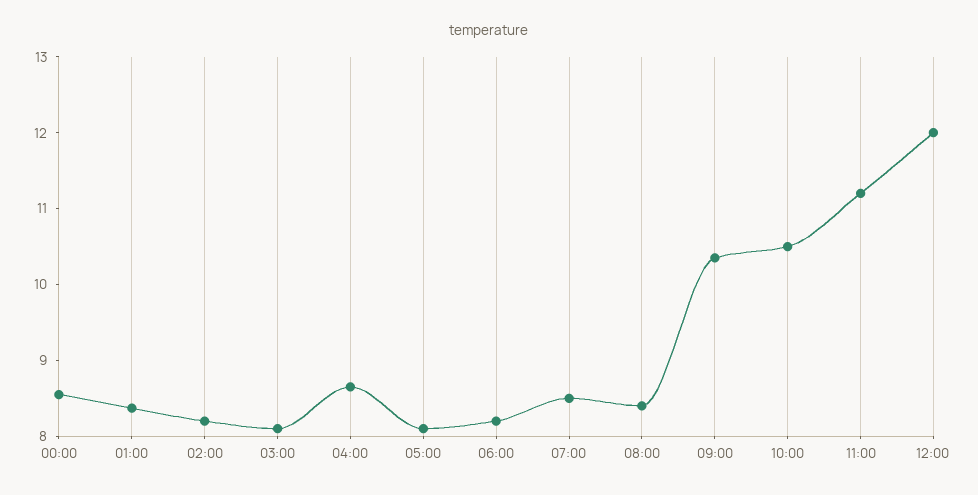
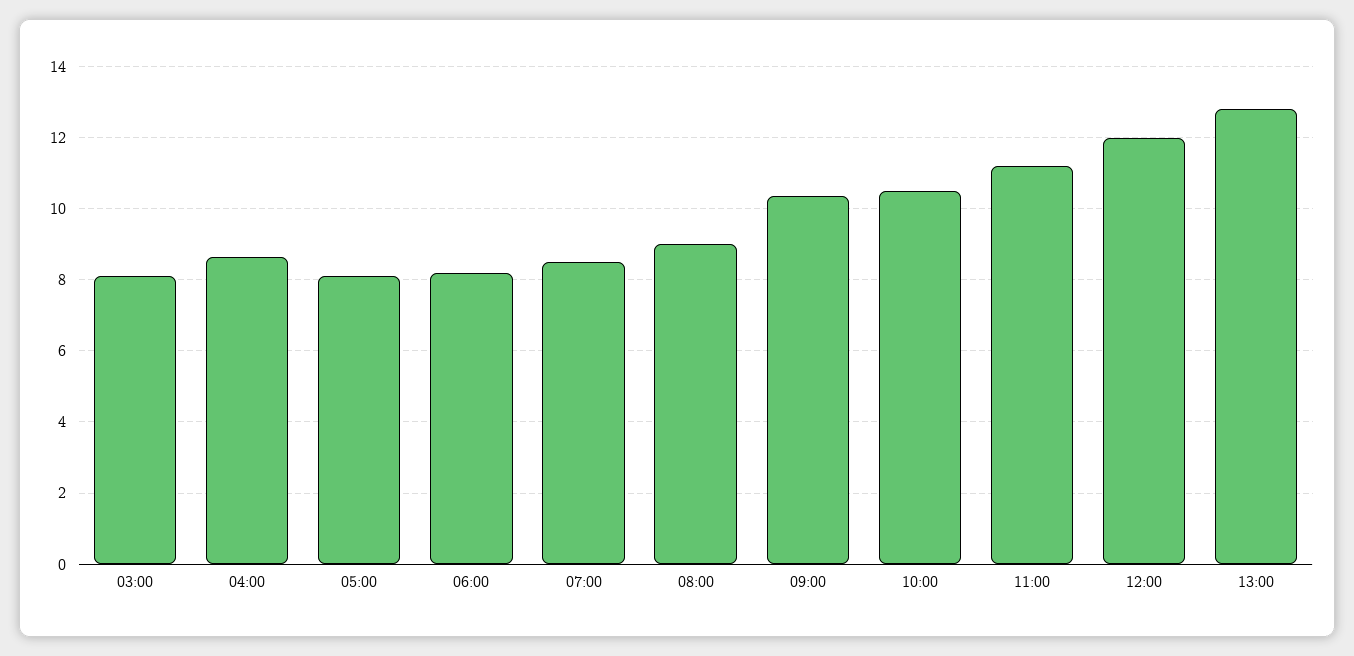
00:00: 8.6 -> none
01:00: 8.4 -> none
02:00: 8.2 -> none
08:00: 8.4 -> 9
13:00: none -> 12.8

